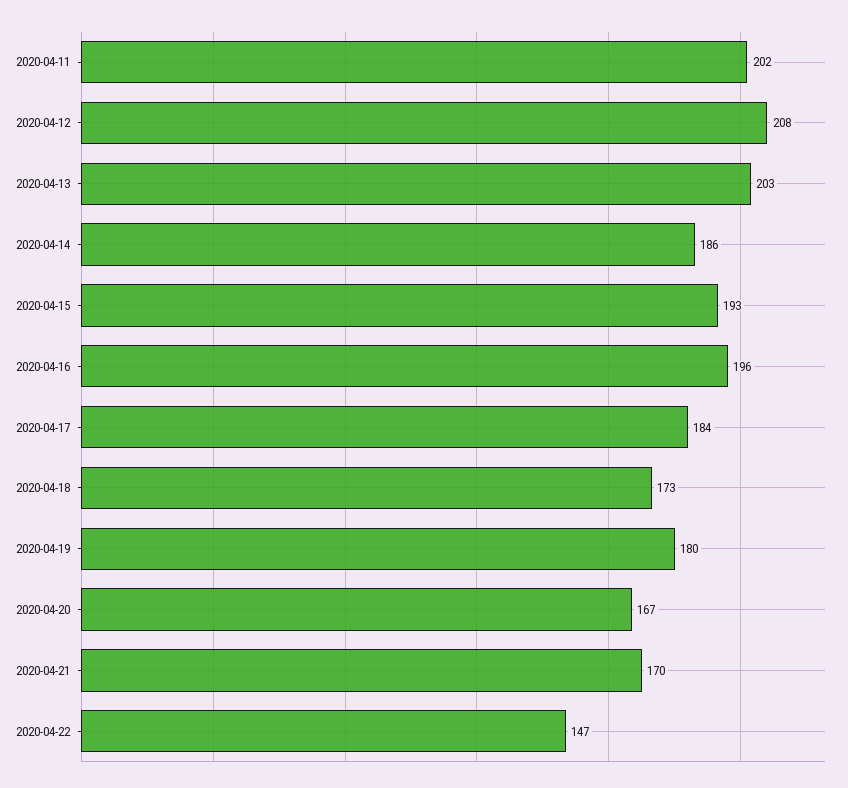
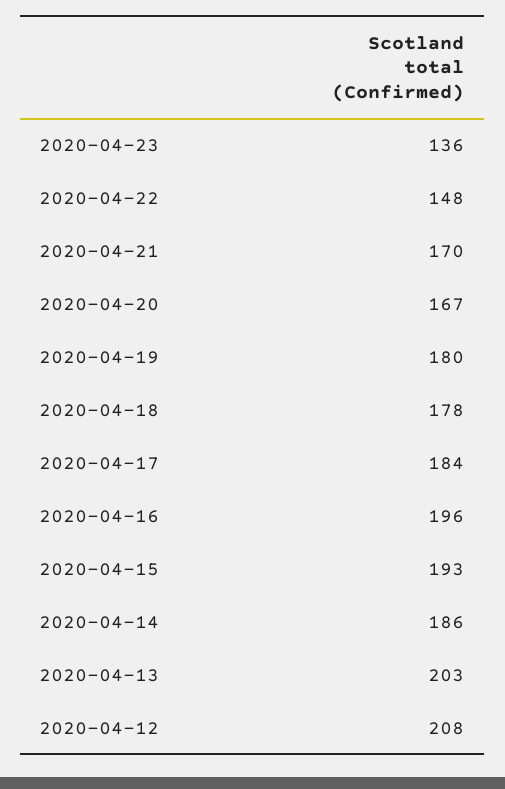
2020-04-11: 202 -> none
2020-04-18: 173 -> 178
2020-04-22: 147 -> 148
2020-04-23: none -> 136

